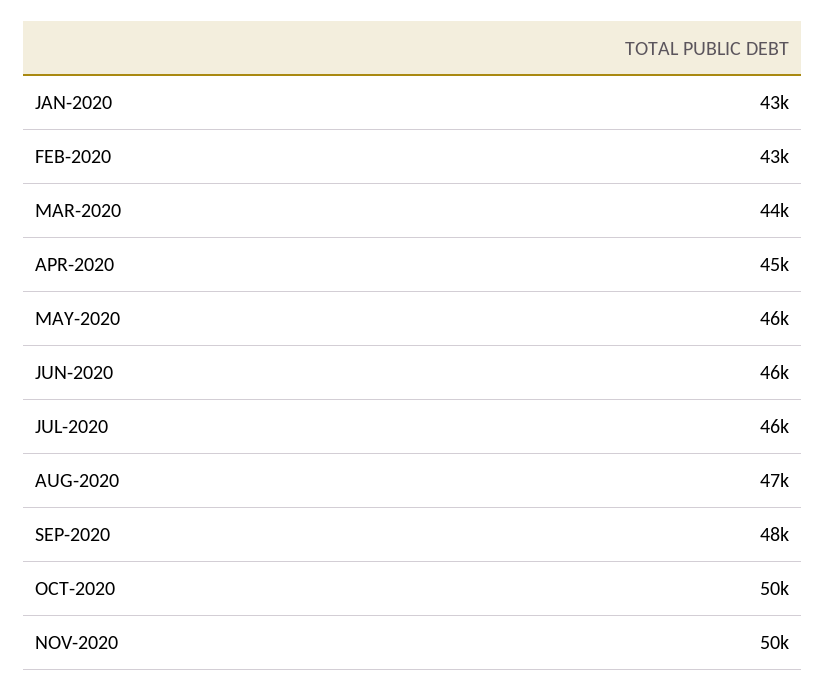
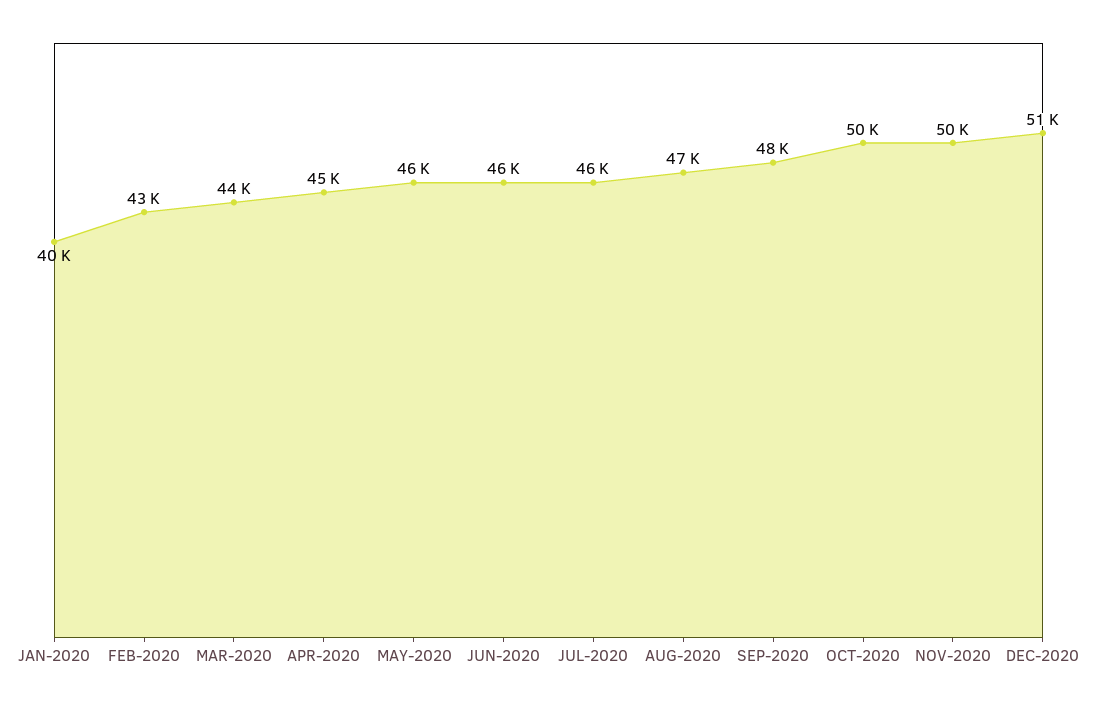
JAN-2020: 43000 -> 40000
DEC-2020: none -> 51000

